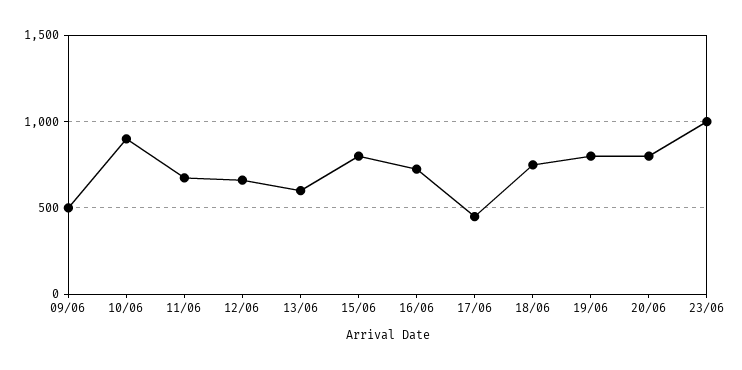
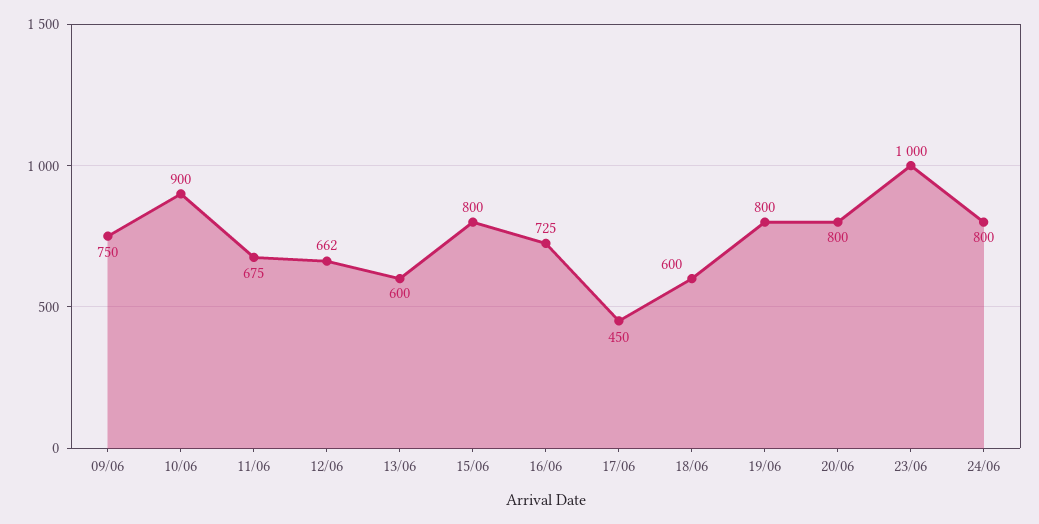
09/06: 500 -> 750
18/06: 750 -> 600
24/06: none -> 800

